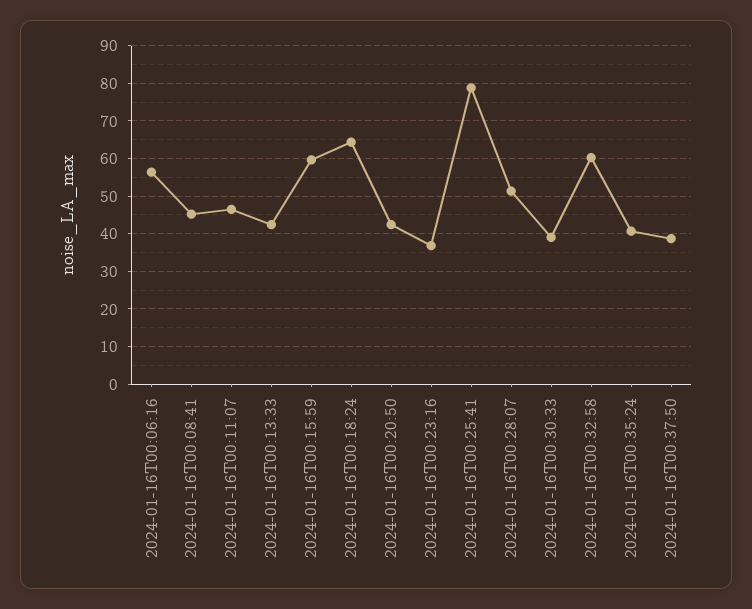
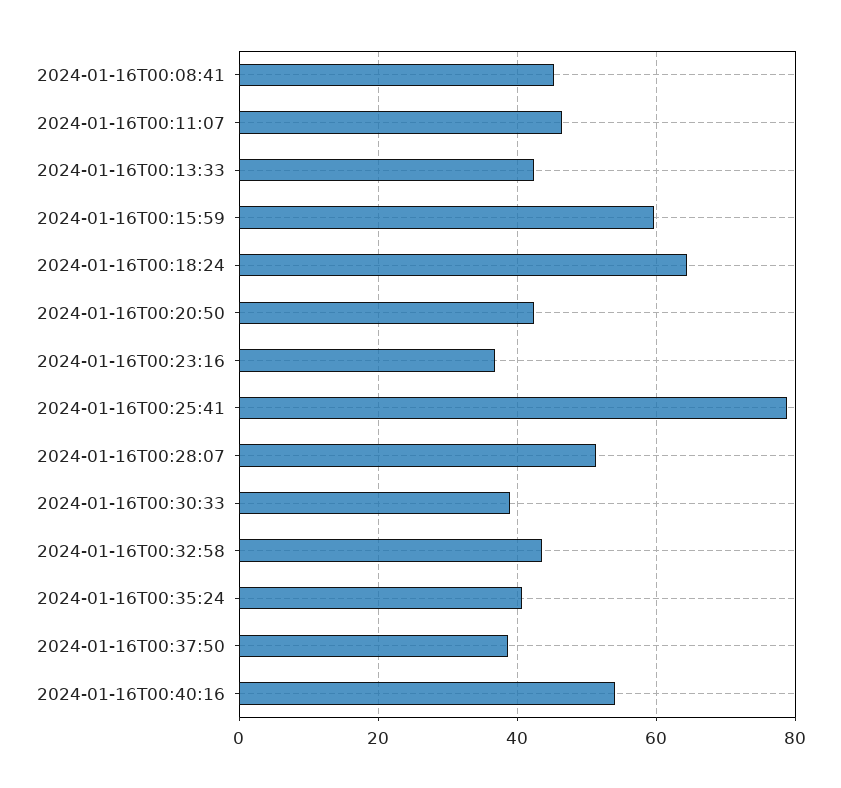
2024-01-16T00:06:16: 56 -> none
2024-01-16T00:32:58: 60 -> 44
2024-01-16T00:40:16: none -> 54

